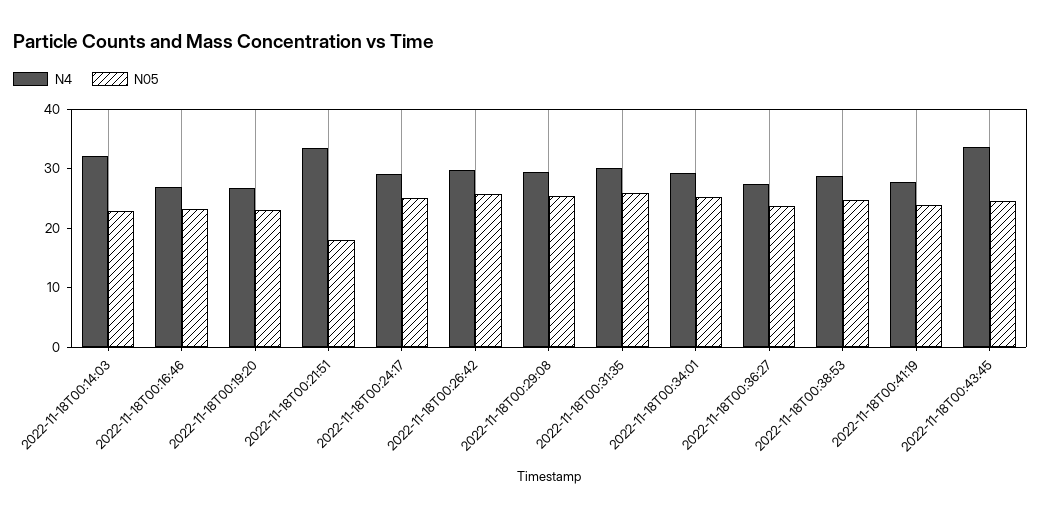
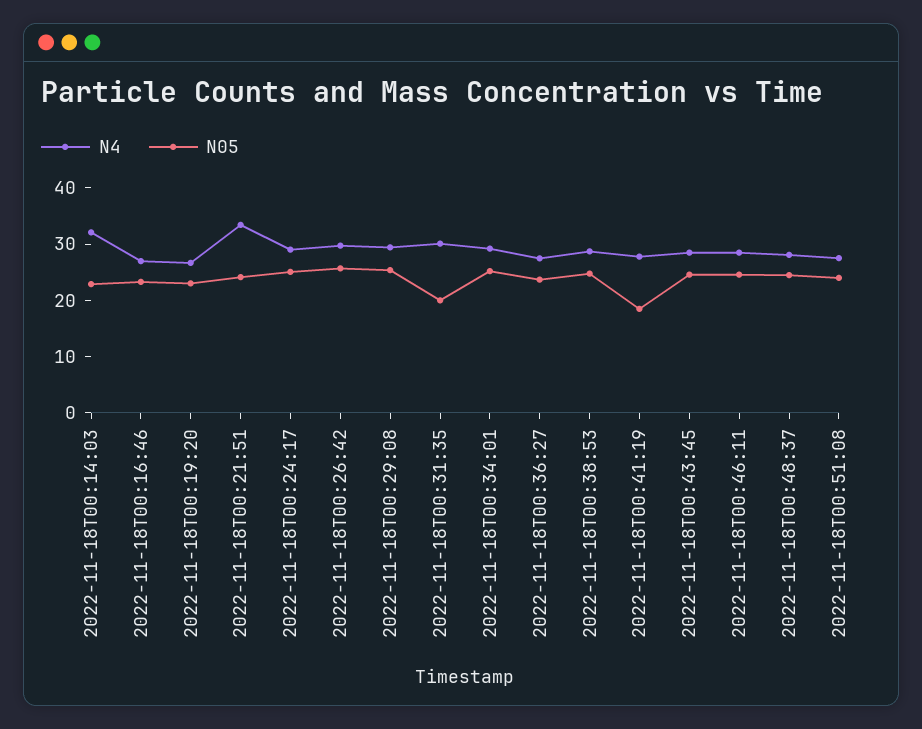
N05, 2022-11-18T00:21:51: 18 -> 24
N05, 2022-11-18T00:31:35: 26 -> 20
N05, 2022-11-18T00:41:19: 24 -> 18
N4, 2022-11-18T00:43:45: 34 -> 28
N4, 2022-11-18T00:46:11: none -> 28
N05, 2022-11-18T00:46:11: none -> 24
N4, 2022-11-18T00:48:37: none -> 28
N05, 2022-11-18T00:48:37: none -> 24
N4, 2022-11-18T00:51:08: none -> 28
N05, 2022-11-18T00:51:08: none -> 24

